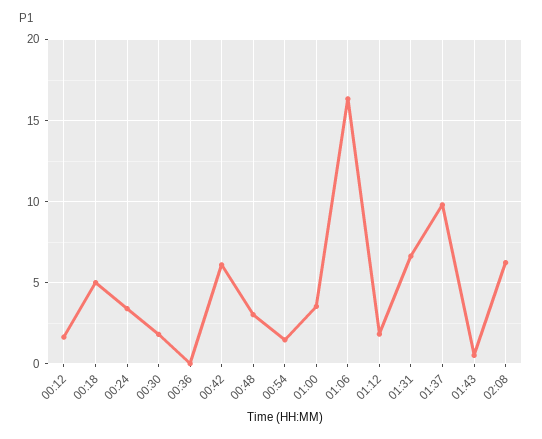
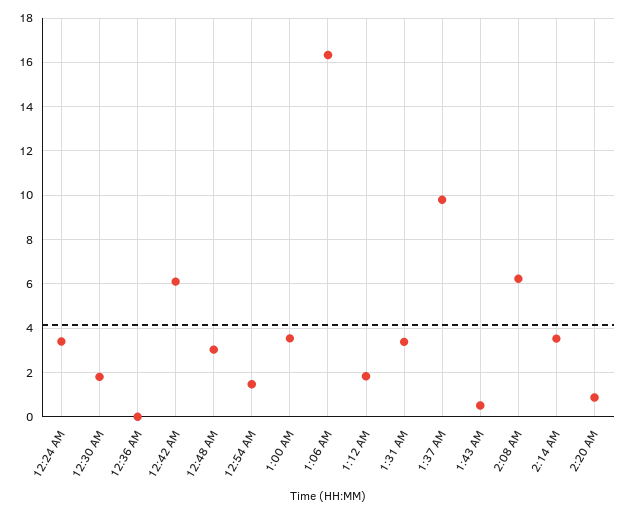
00:12: 1.5 -> none
00:18: 5 -> none
01:31: 6.5 -> 3.5
2:14 AM: none -> 3.5
2:20 AM: none -> 1

